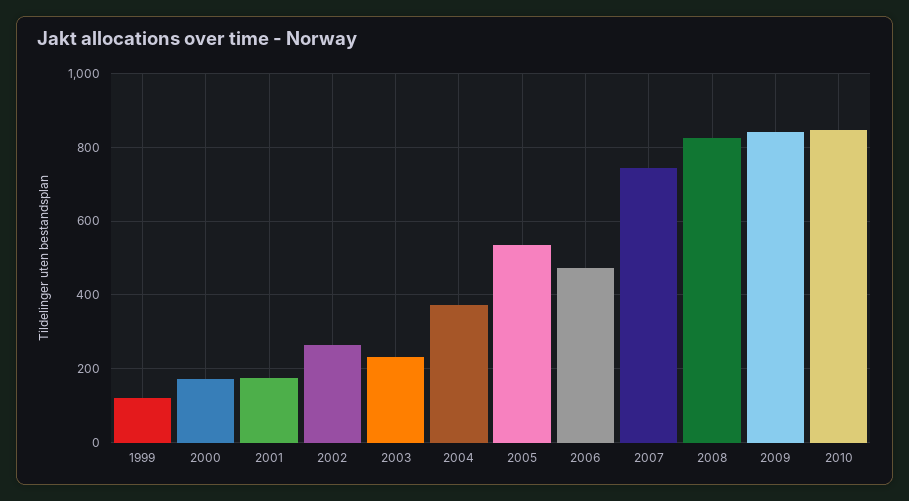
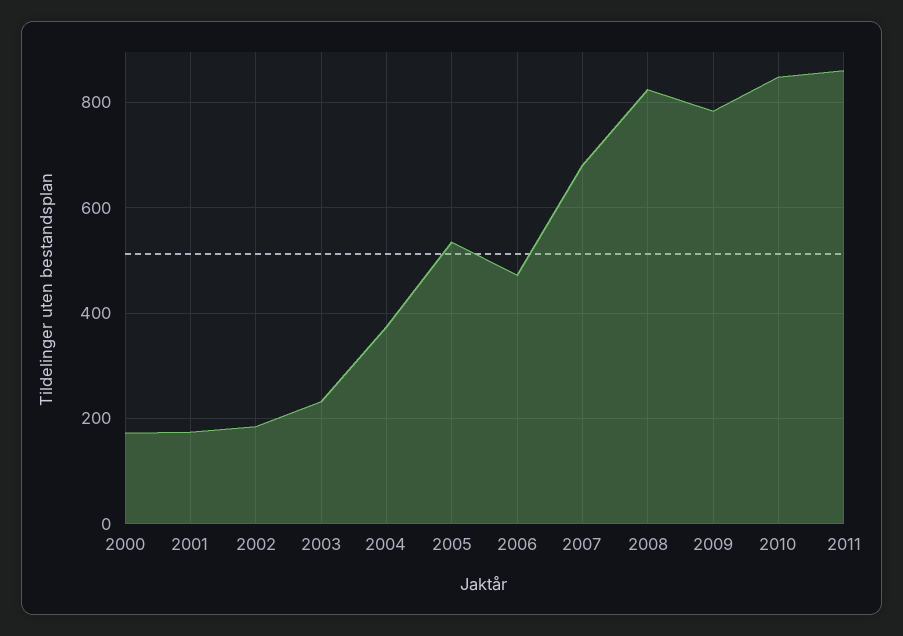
1999: 120 -> none
2002: 260 -> 180
2007: 740 -> 680
2009: 840 -> 780
2011: none -> 860

